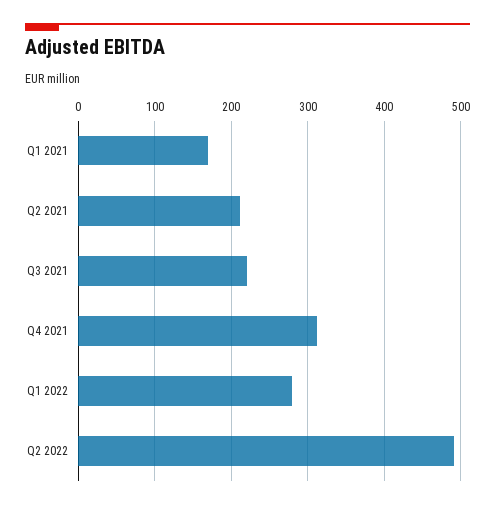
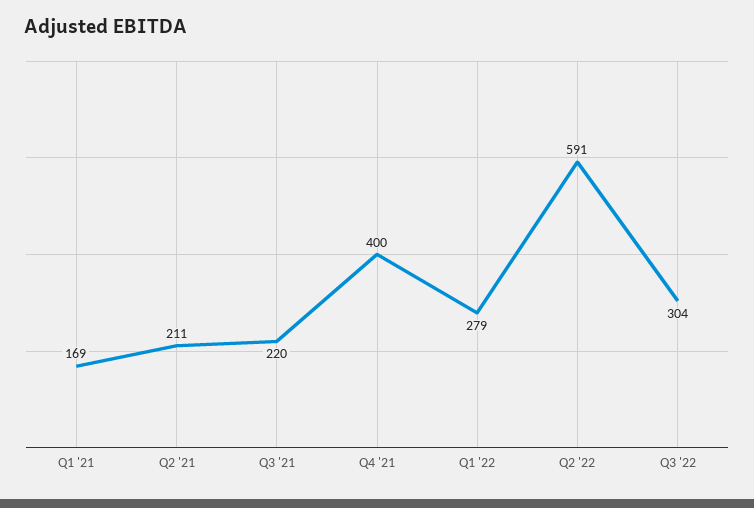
Q4 2021: 310 -> 400
Q2 2022: 490 -> 591
Q3 '22: none -> 304

